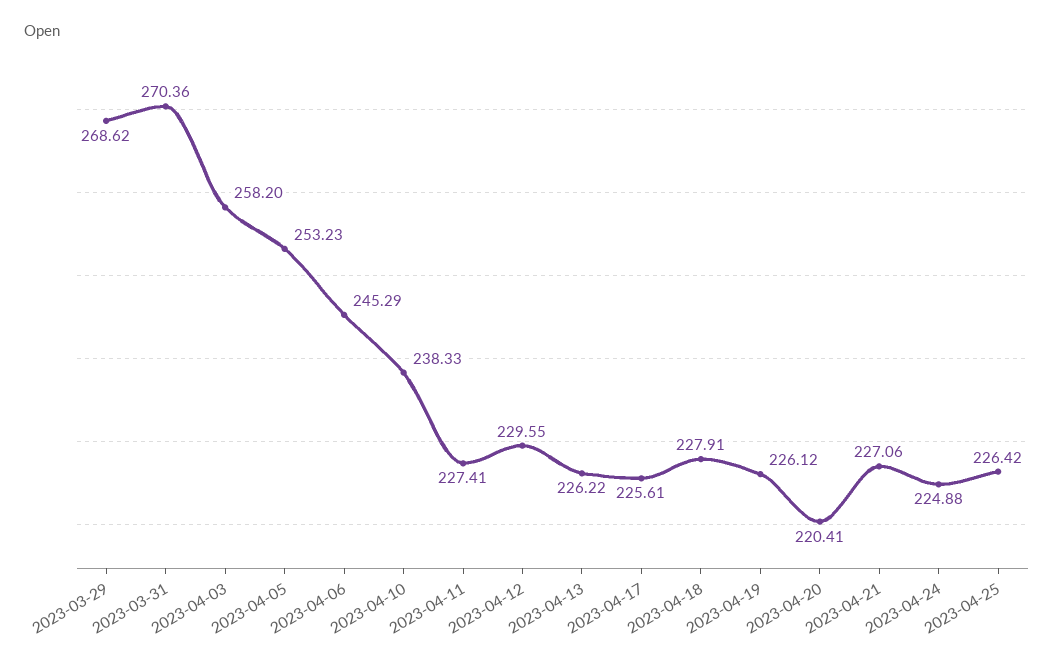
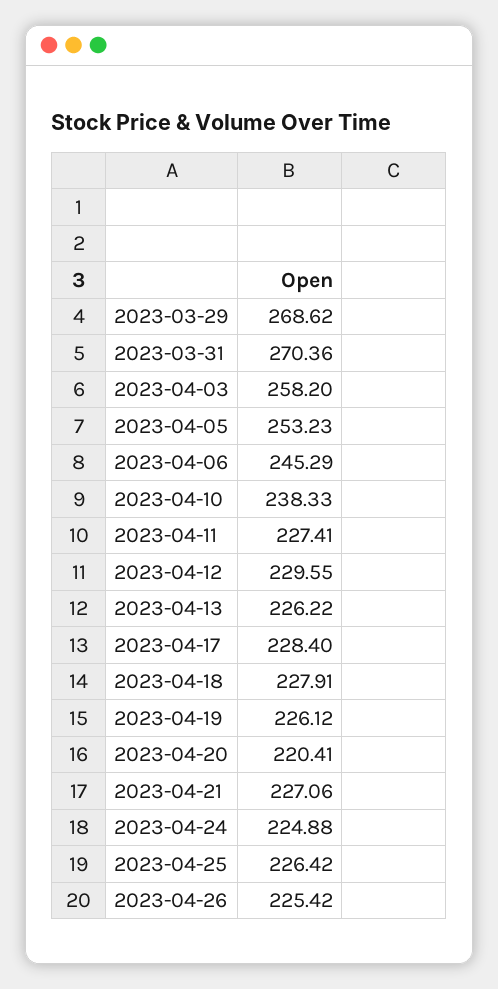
2023-04-17: 225.61 -> 228.4
2023-04-26: none -> 225.42

